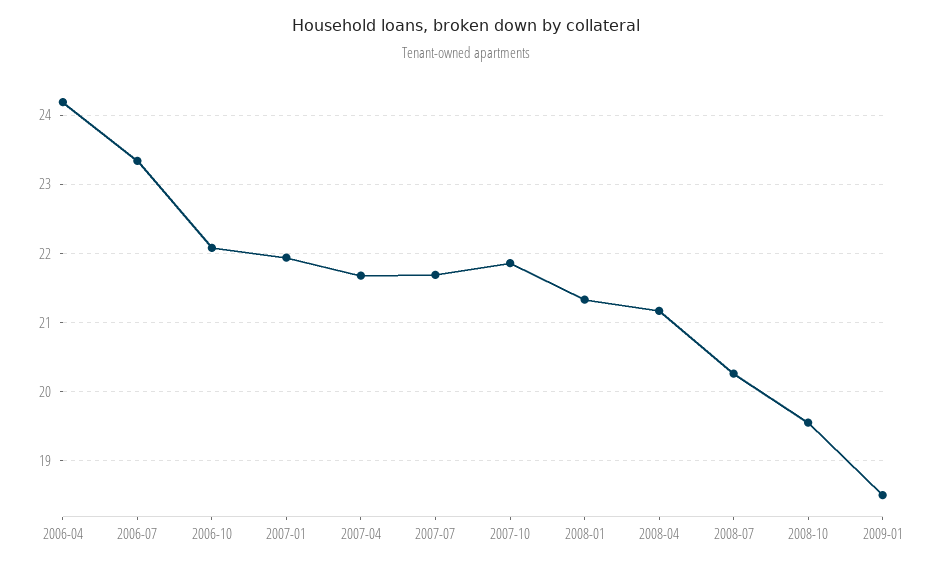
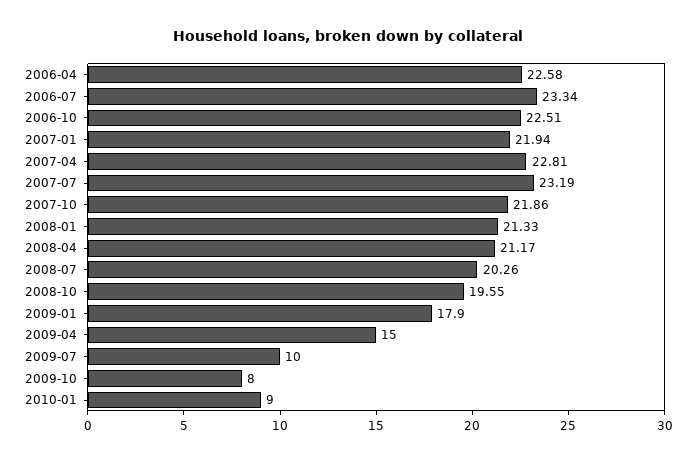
2006-04: 24.2 -> 22.58
2006-10: 22.1 -> 22.51
2007-04: 21.7 -> 22.81
2007-07: 21.7 -> 23.19
2009-01: 18.5 -> 17.9
2009-04: none -> 15
2009-07: none -> 10
2009-10: none -> 8
2010-01: none -> 9

